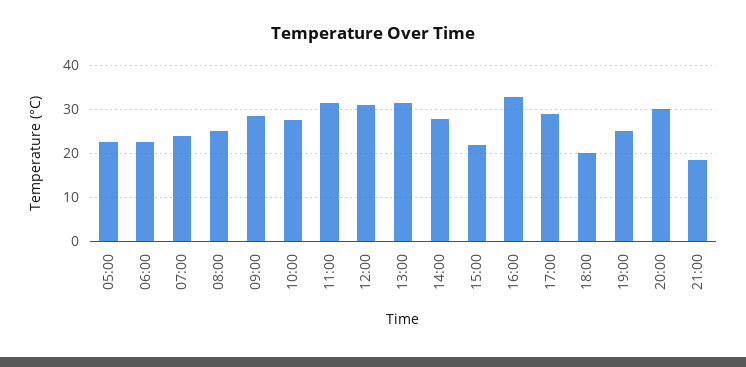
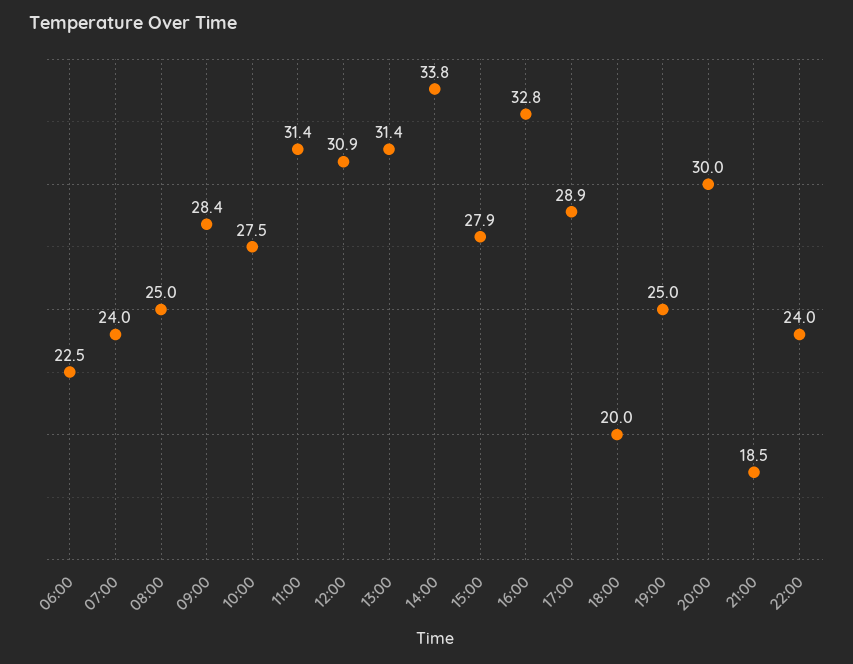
05:00: 22 -> none
14:00: 28 -> 33.8
15:00: 22 -> 27.9
22:00: none -> 24

